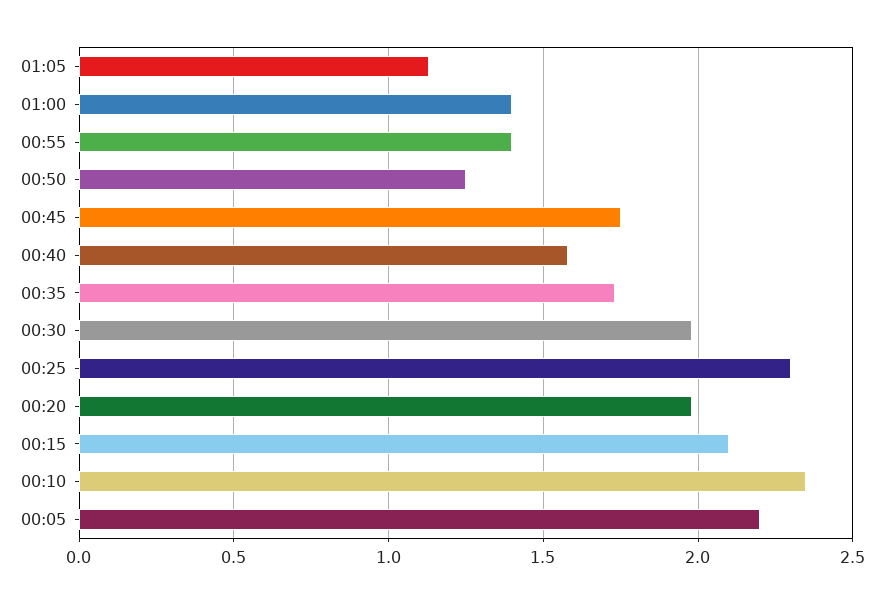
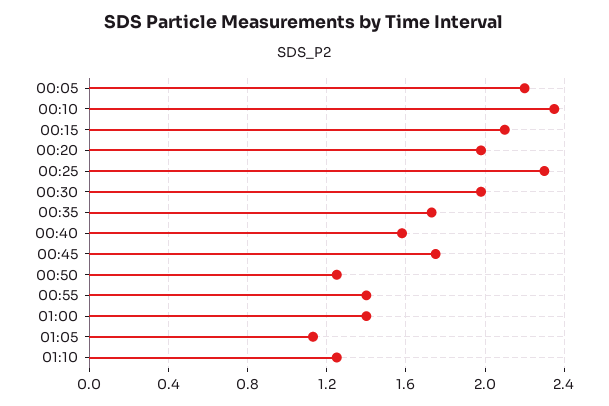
01:10: none -> 1.25

